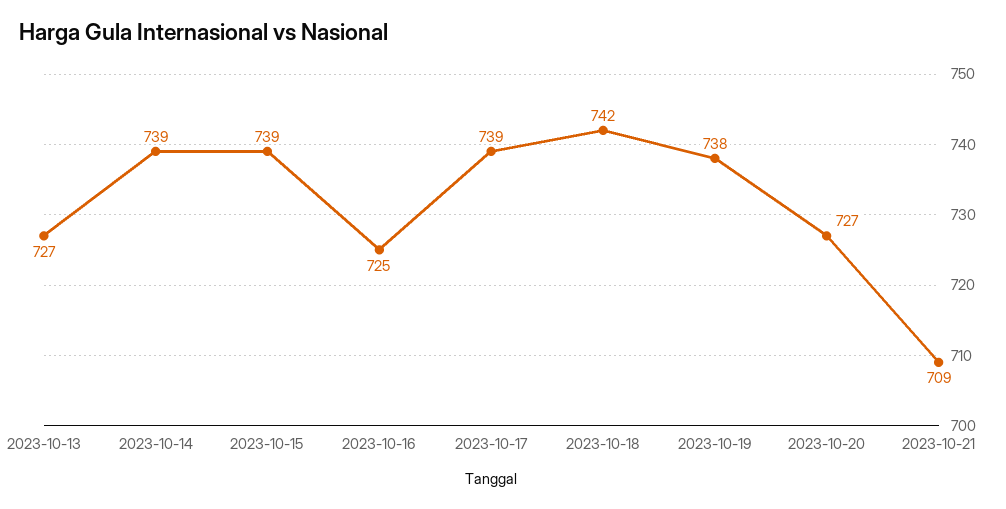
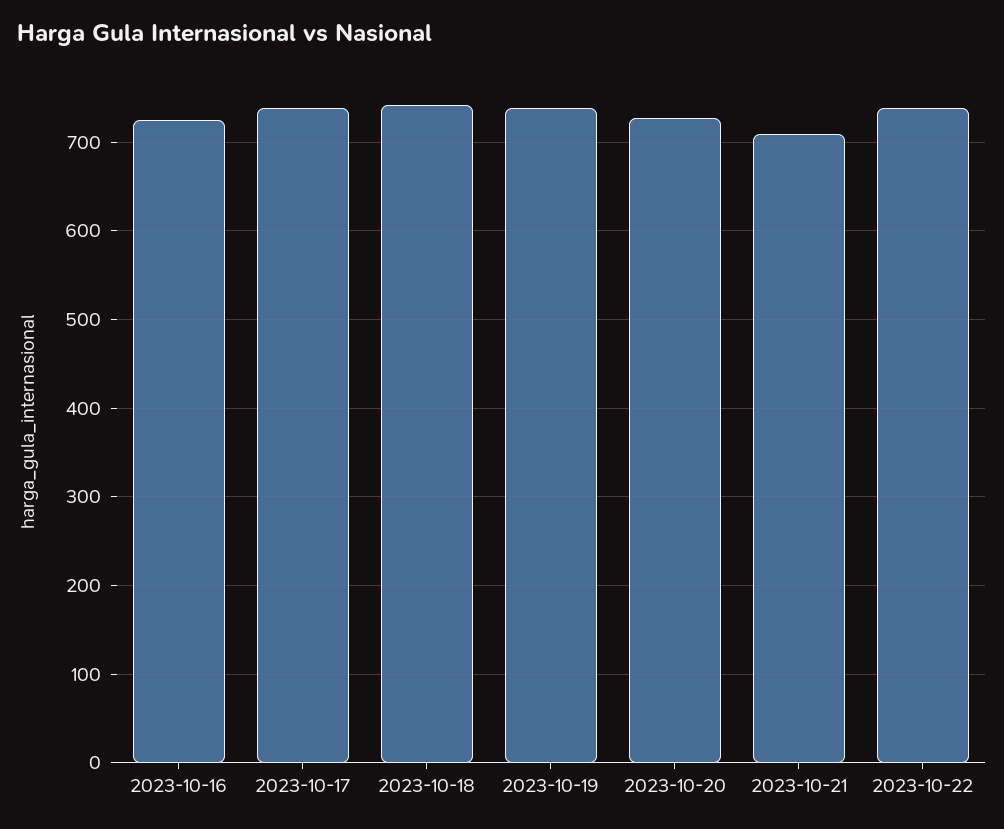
2023-10-13: 727 -> none
2023-10-14: 739 -> none
2023-10-15: 739 -> none
2023-10-22: none -> 740

